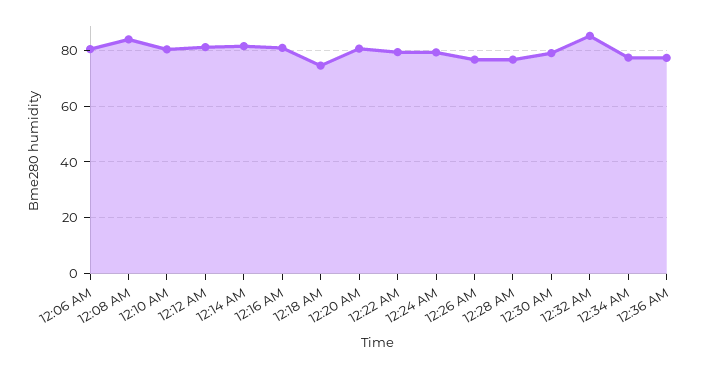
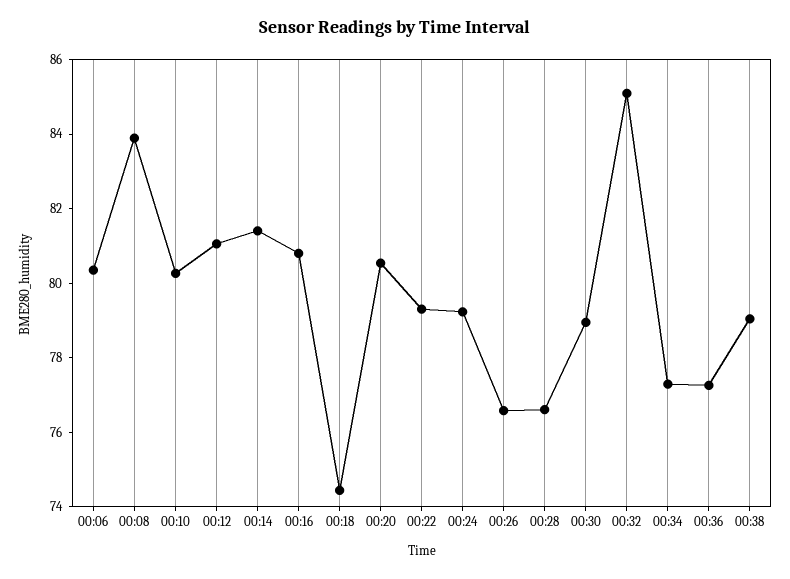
00:38: none -> 79

